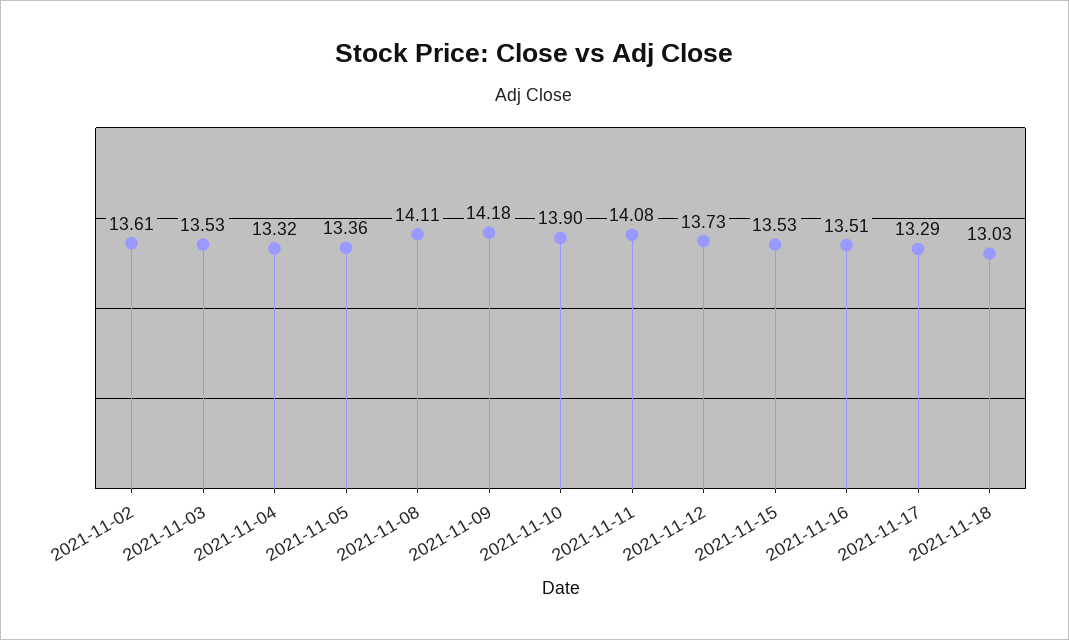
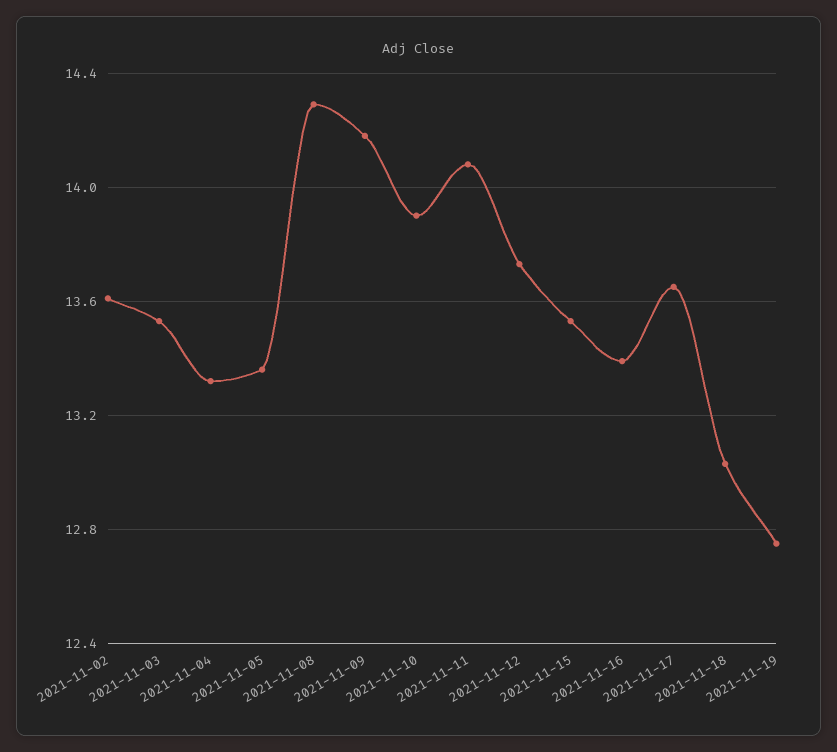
2021-11-08: 14.11 -> 14.3
2021-11-16: 13.51 -> 13.4
2021-11-17: 13.29 -> 13.65
2021-11-19: none -> 12.75

